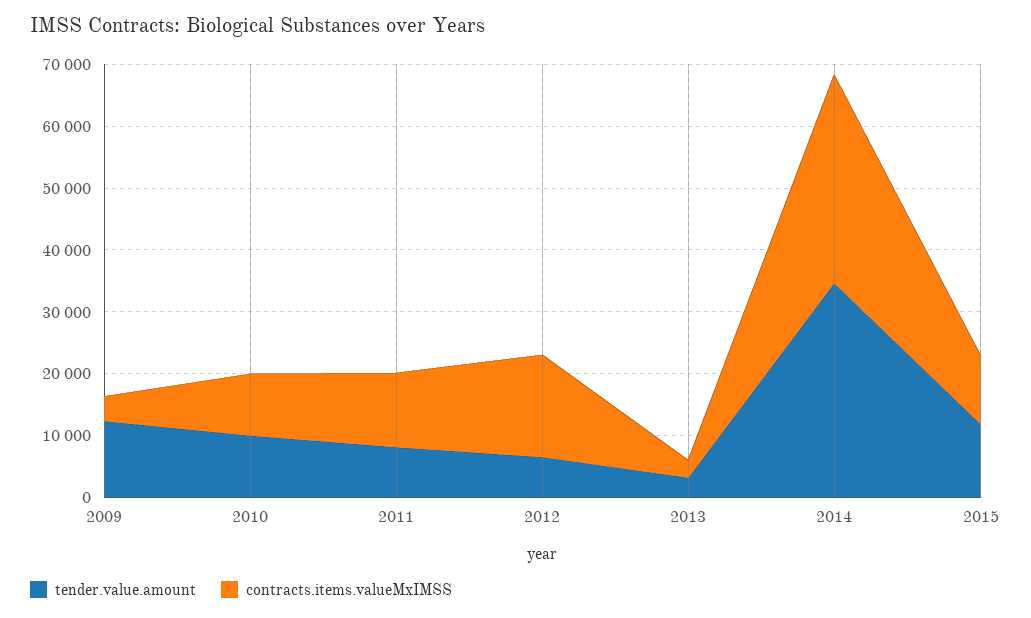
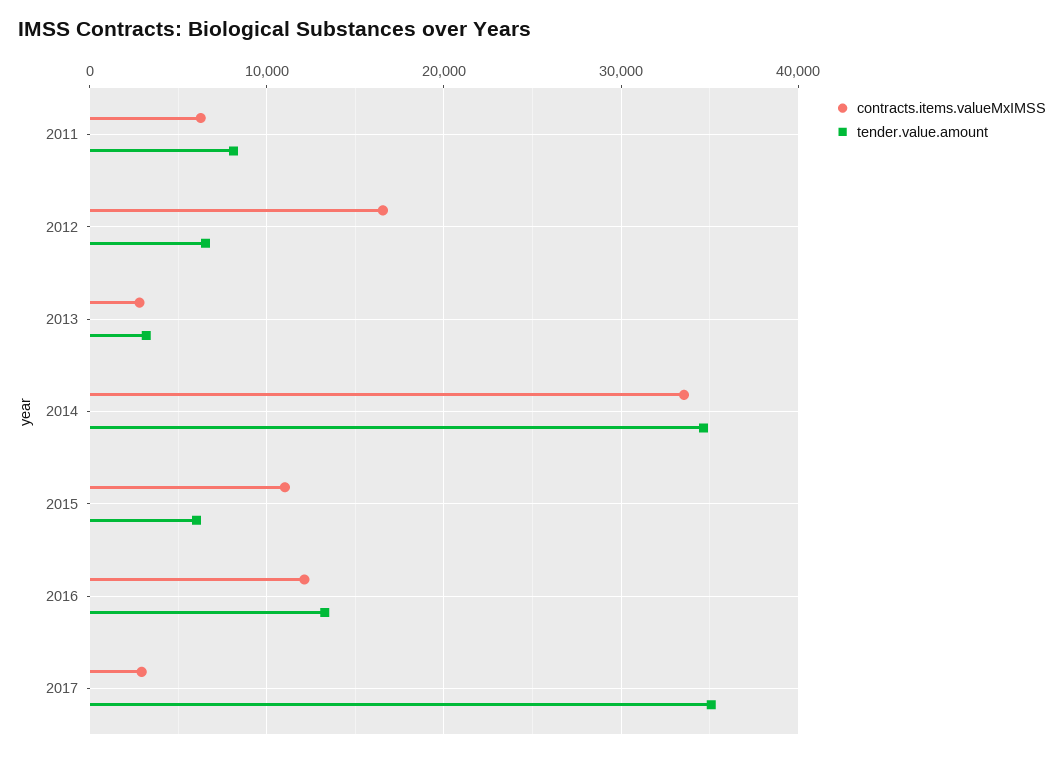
tender.value.amount, 2009: 12000 -> none
contracts.items.valueMxIMSS, 2009: 4000 -> none
tender.value.amount, 2010: 10000 -> none
contracts.items.valueMxIMSS, 2010: 10000 -> none
contracts.items.valueMxIMSS, 2011: 12000 -> 6000
tender.value.amount, 2015: 12000 -> 6000
contracts.items.valueMxIMSS, 2016: none -> 12000
tender.value.amount, 2016: none -> 13000
contracts.items.valueMxIMSS, 2017: none -> 3000
tender.value.amount, 2017: none -> 35000

